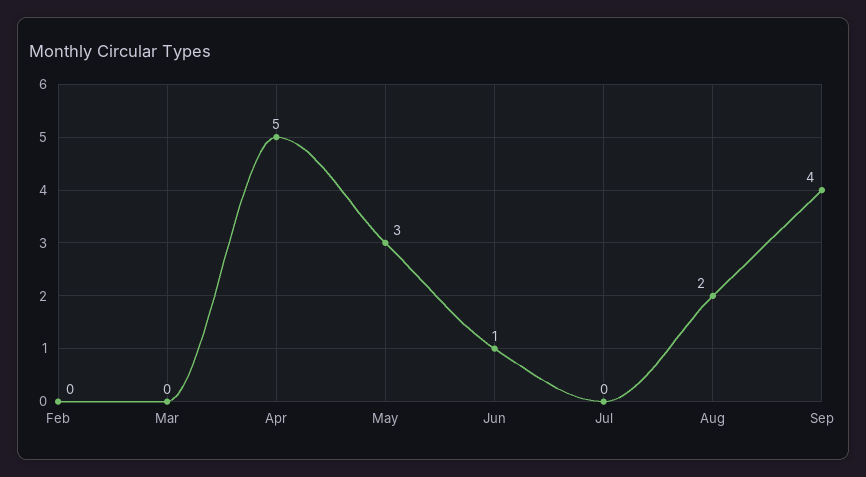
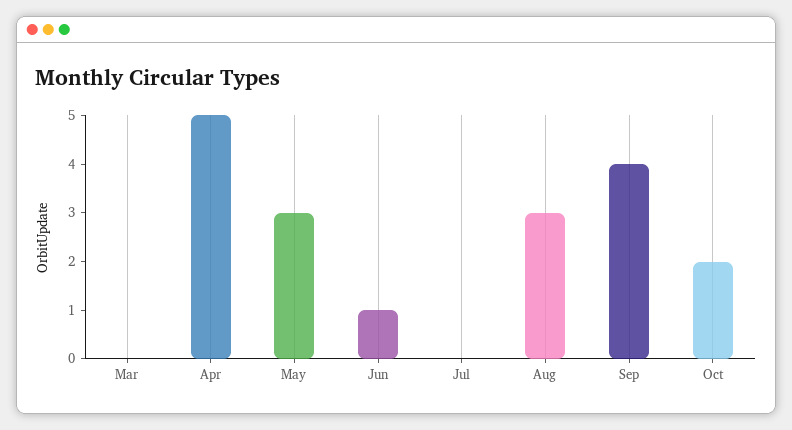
Feb: 0 -> none
Aug: 2 -> 3
Oct: none -> 2

